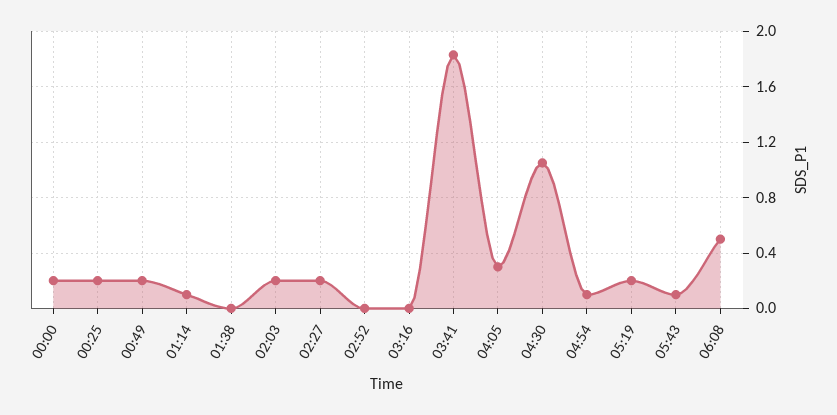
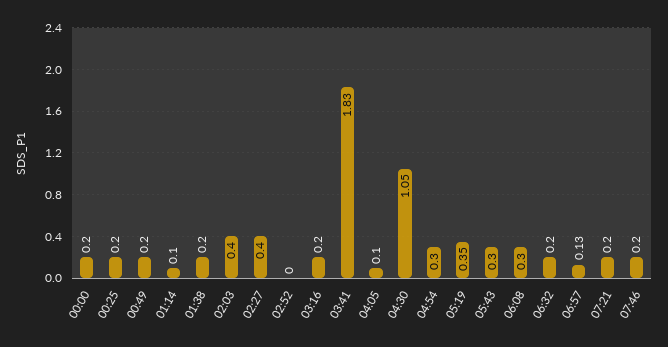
01:38: 0 -> 0.2
02:03: 0.2 -> 0.4
02:27: 0.2 -> 0.4
03:16: 0 -> 0.2
04:05: 0.3 -> 0.1
04:54: 0.1 -> 0.3
05:19: 0.2 -> 0.35
05:43: 0.1 -> 0.3
06:08: 0.5 -> 0.3
06:32: none -> 0.2
06:57: none -> 0.13
07:21: none -> 0.2
07:46: none -> 0.2

